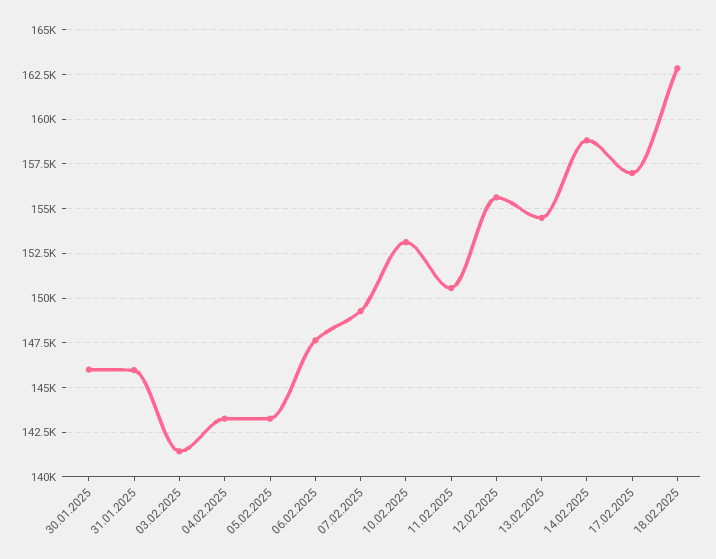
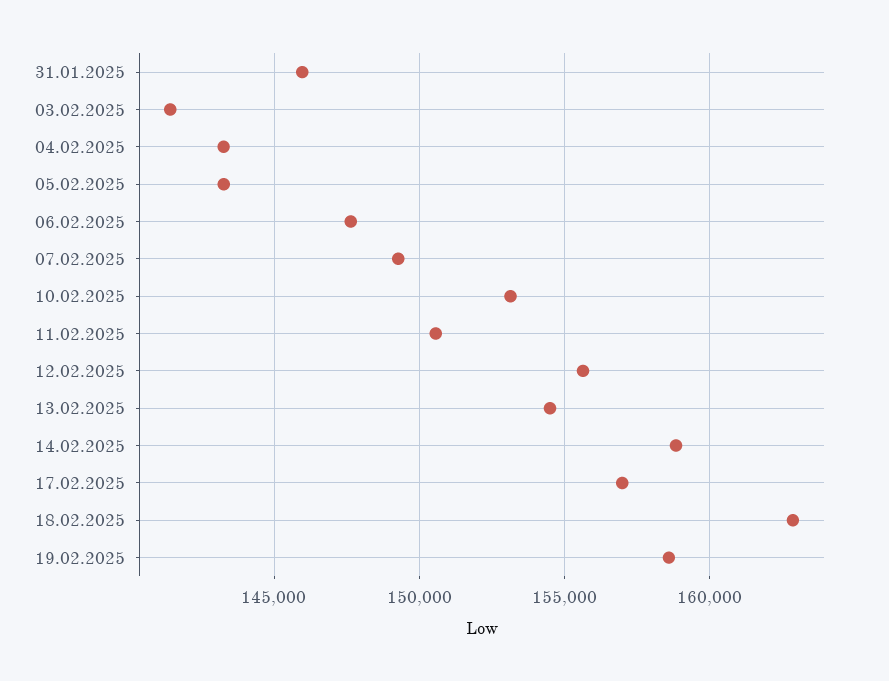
30.01.2025: 146000 -> none
19.02.2025: none -> 158500

